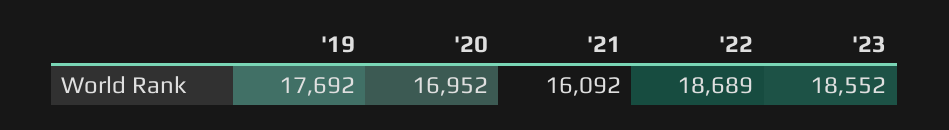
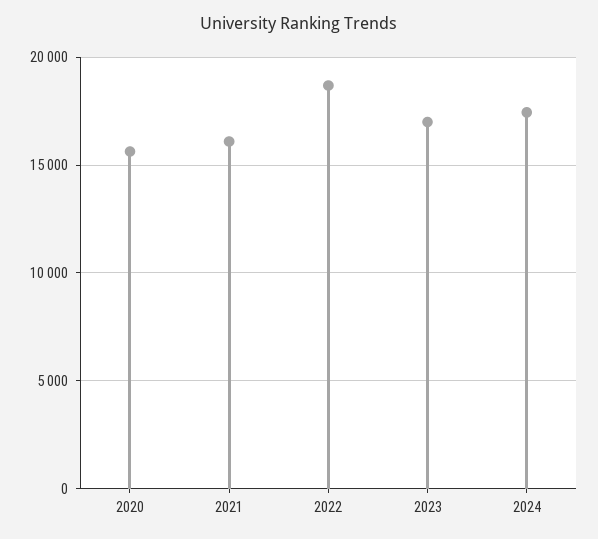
'19: 17692 -> none
'20: 16952 -> 15500
'23: 18552 -> 17000
2024: none -> 17500

